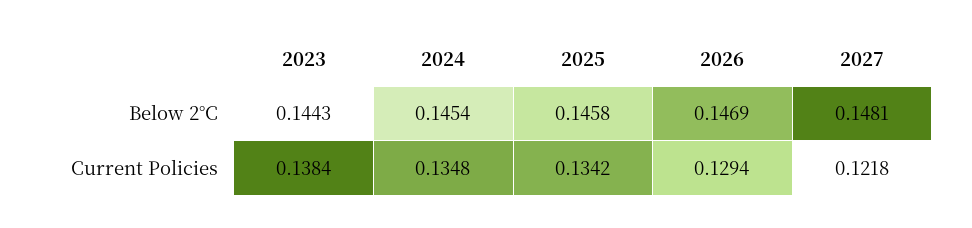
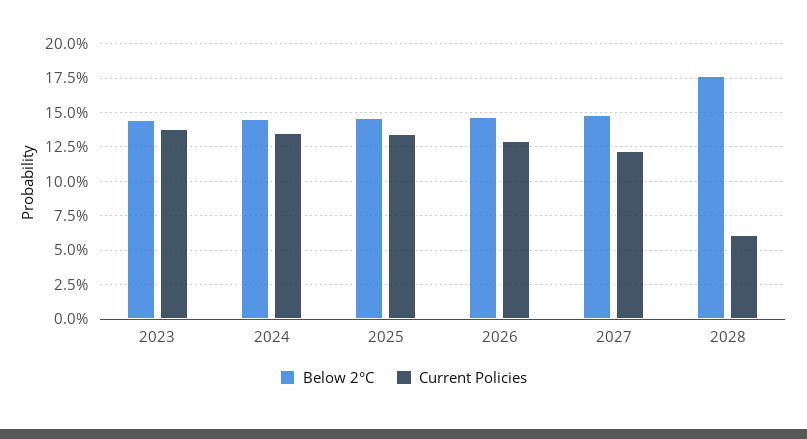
Below 2°C, 2028: none -> 0.175
Current Policies, 2028: none -> 0.06

